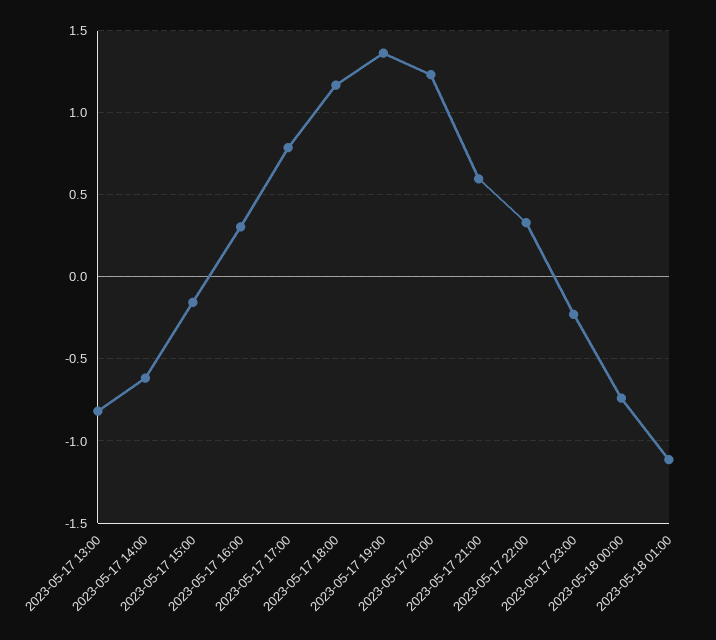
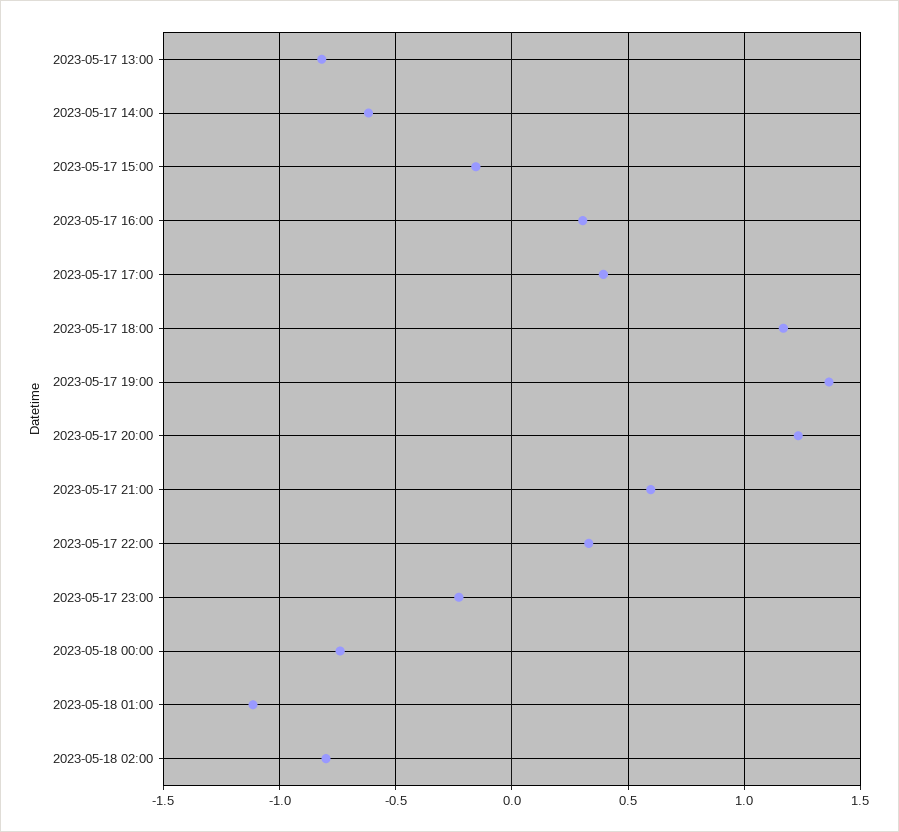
2023-05-17 17:00: 0.8 -> 0.4
2023-05-18 02:00: none -> -0.8

